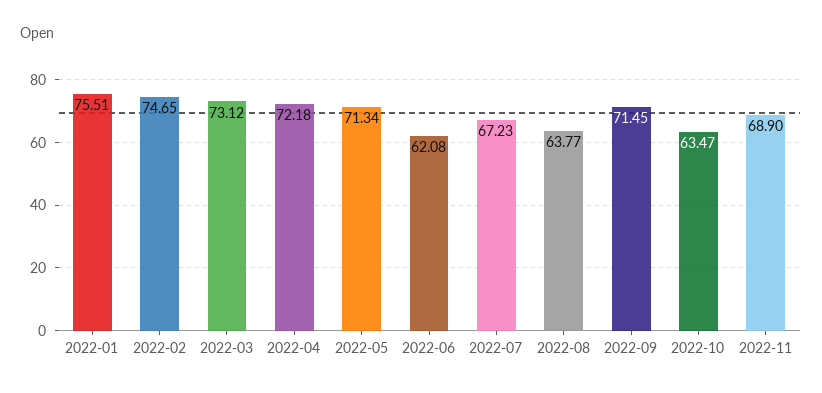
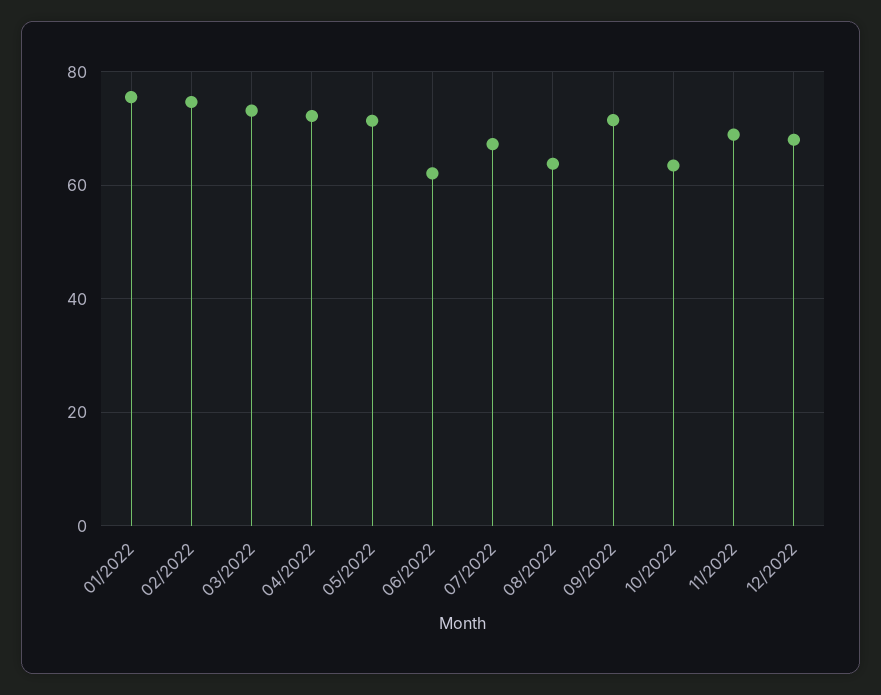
12/2022: none -> 68

